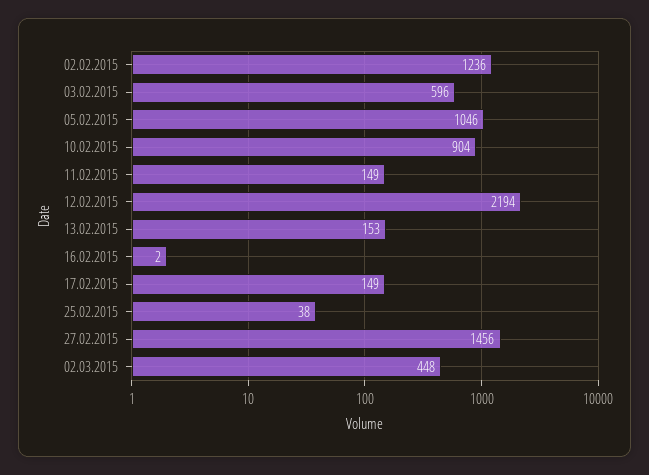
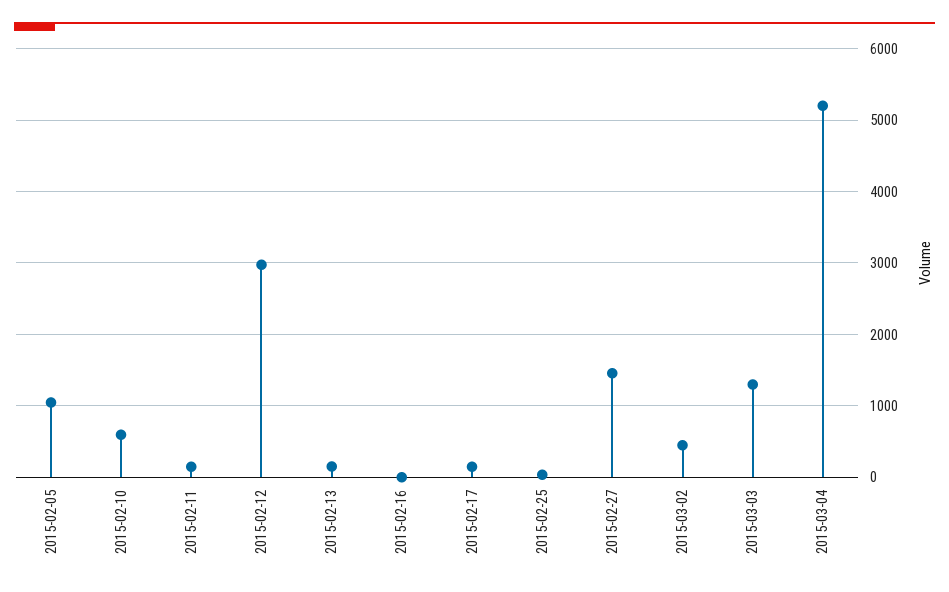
02.02.2015: 1236 -> none
03.02.2015: 596 -> none
10.02.2015: 904 -> 600
12.02.2015: 2194 -> 3000
2015-03-03: none -> 1300
2015-03-04: none -> 5200

